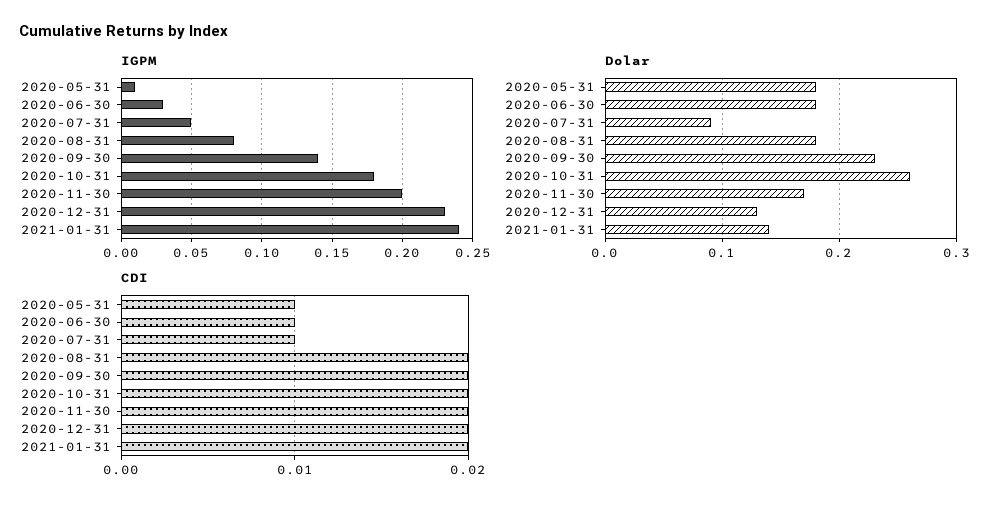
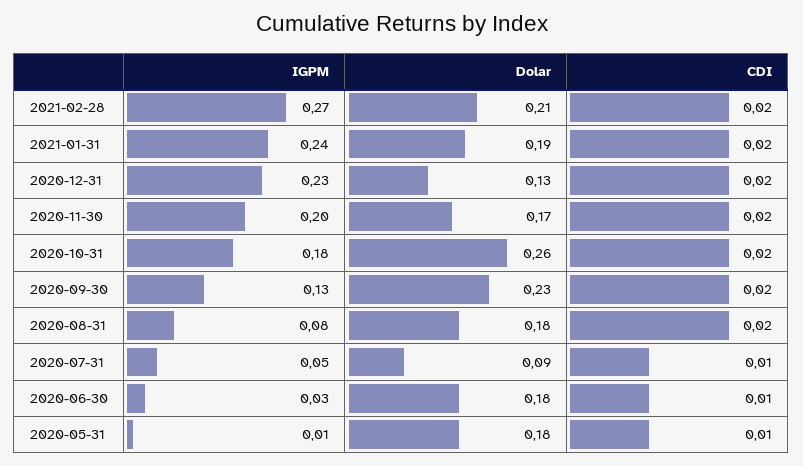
IGPM, 2020-09-30: 0.14 -> 0.13
Dolar, 2021-01-31: 0.14 -> 0.19
IGPM, 2021-02-28: none -> 0.27
Dolar, 2021-02-28: none -> 0.21
CDI, 2021-02-28: none -> 0.02

